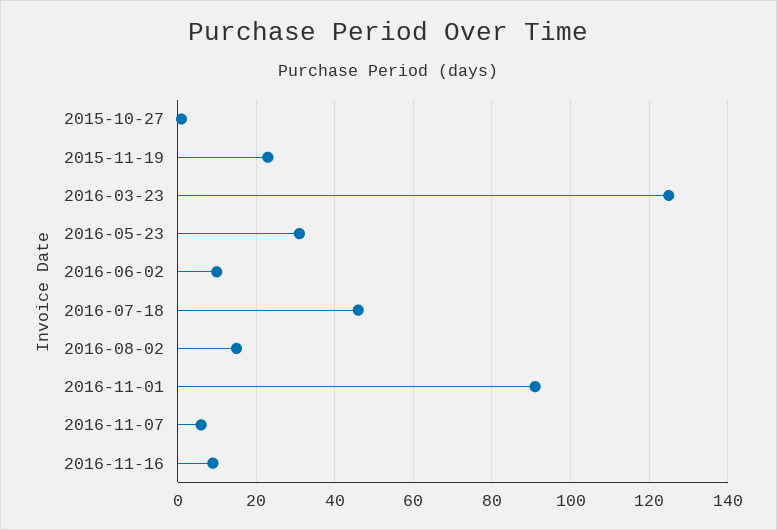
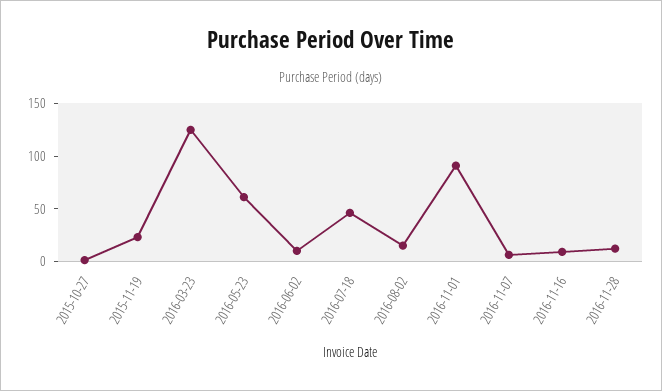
2016-05-23: 30 -> 60
2016-11-28: none -> 10

